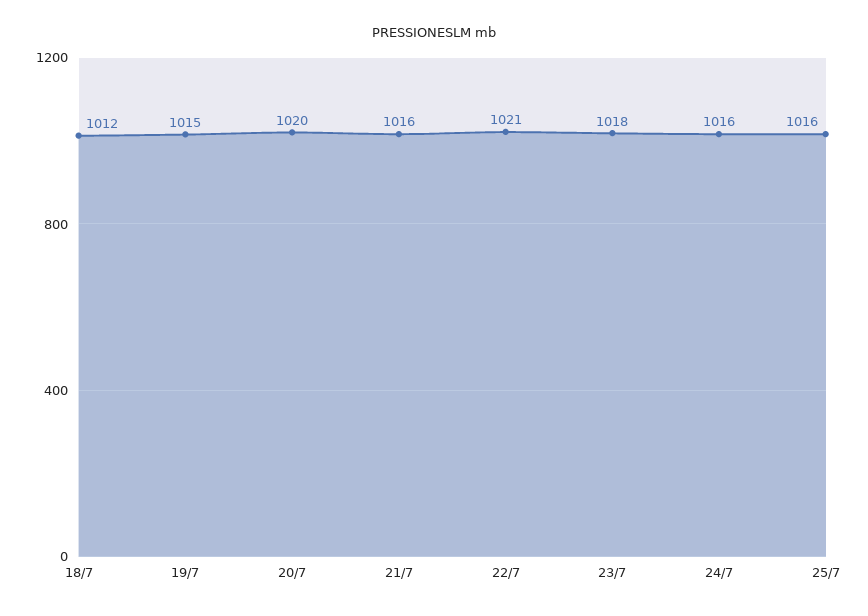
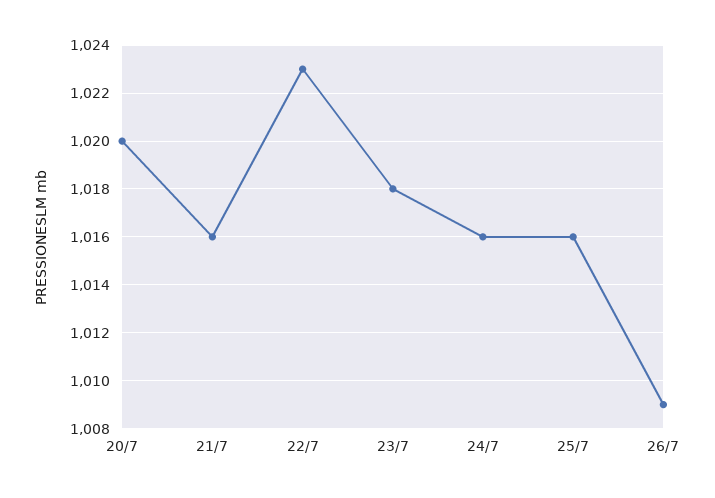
18/7: 1012 -> none
19/7: 1015 -> none
22/7: 1021 -> 1023
26/7: none -> 1009

